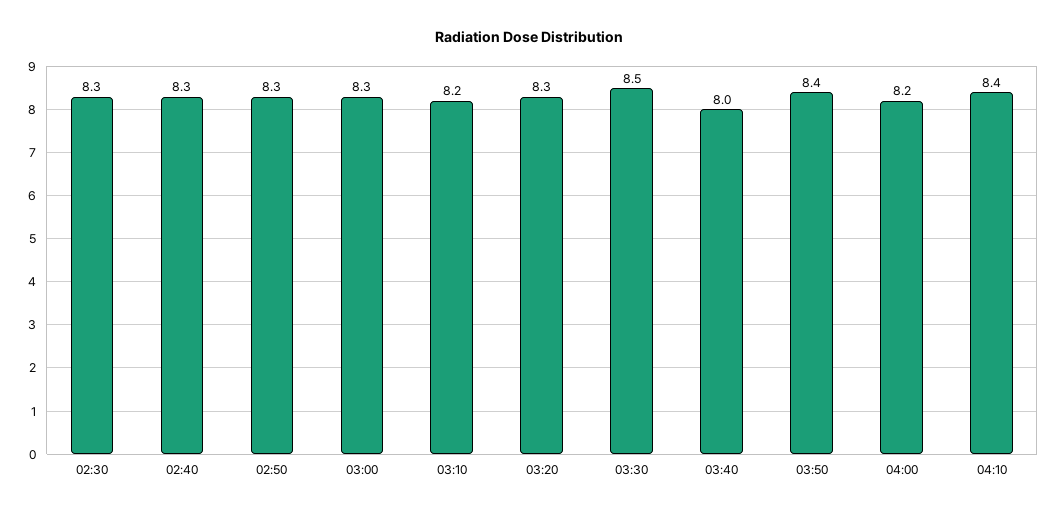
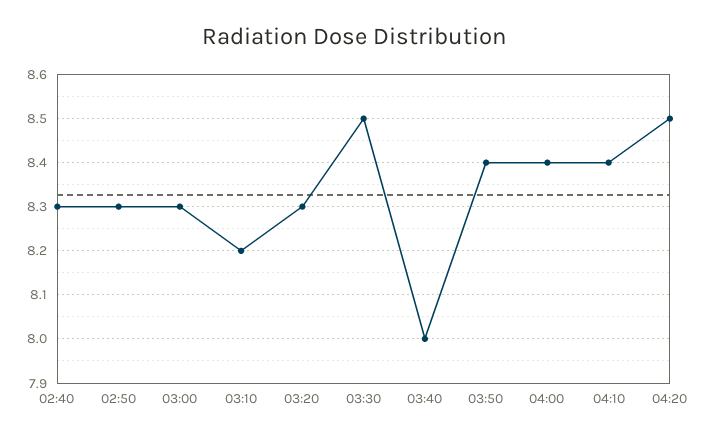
02:30: 8.3 -> none
04:00: 8.2 -> 8.4
04:20: none -> 8.5

